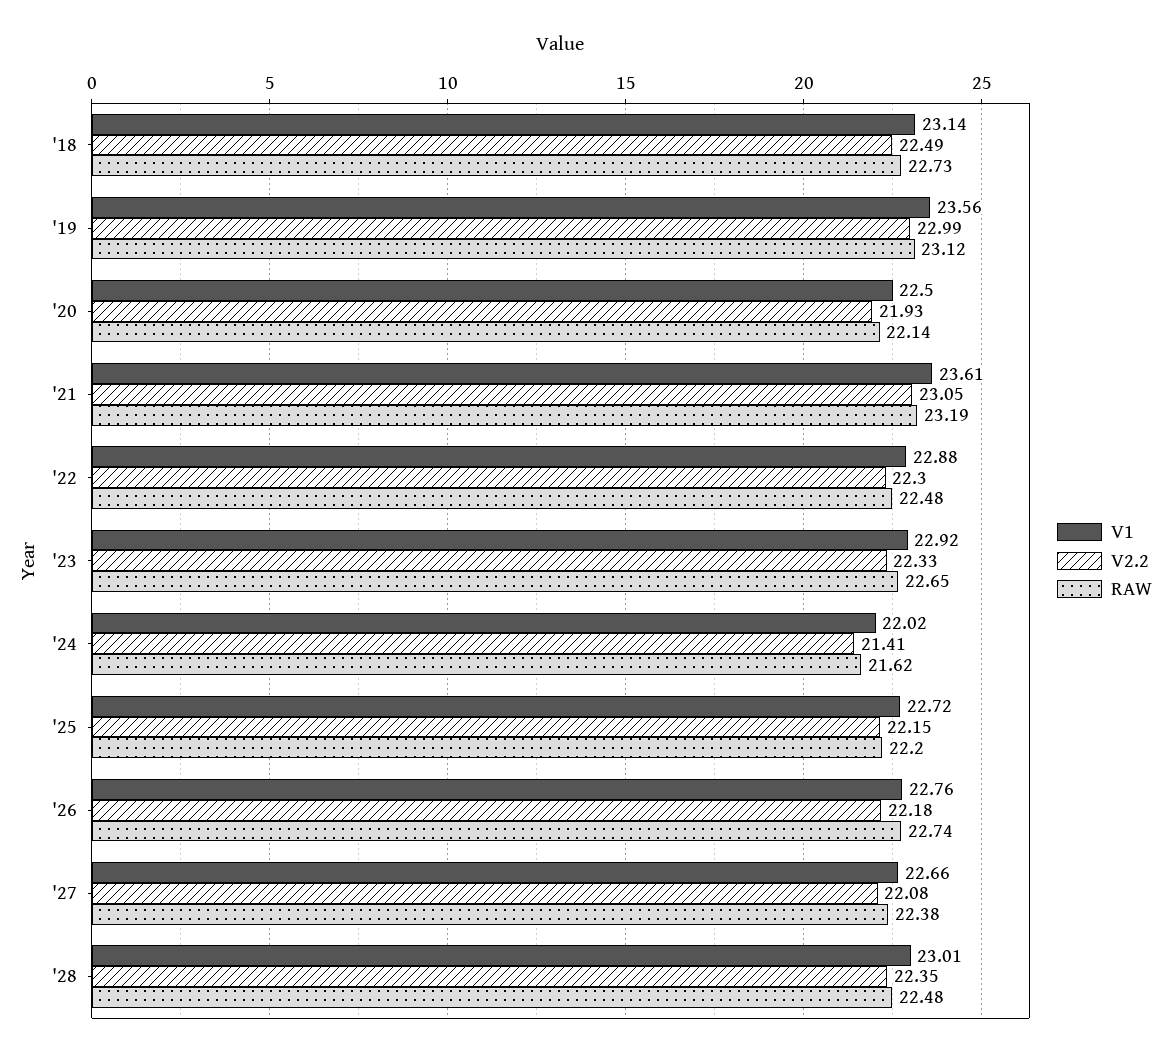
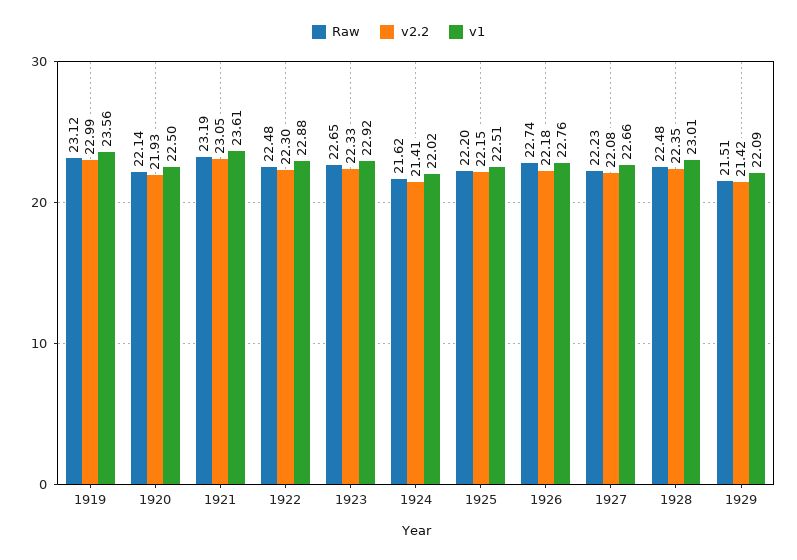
V1, '18: 23.14 -> none
V2.2, '18: 22.49 -> none
RAW, '18: 22.73 -> none
V1, '25: 22.72 -> 22.51
RAW, '27: 22.38 -> 22.23
RAW, 1929: none -> 21.51
V2.2, 1929: none -> 21.42
V1, 1929: none -> 22.09

